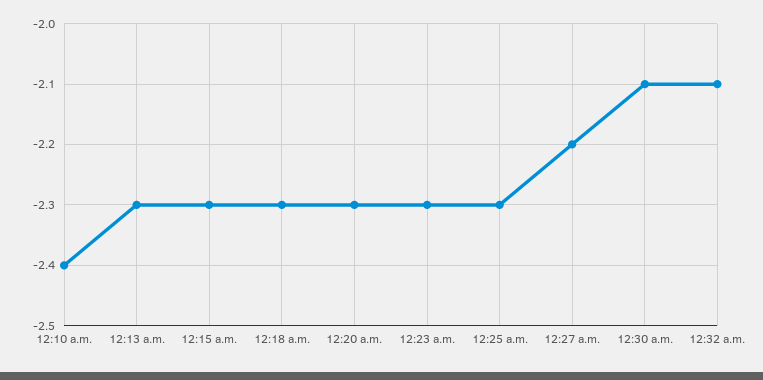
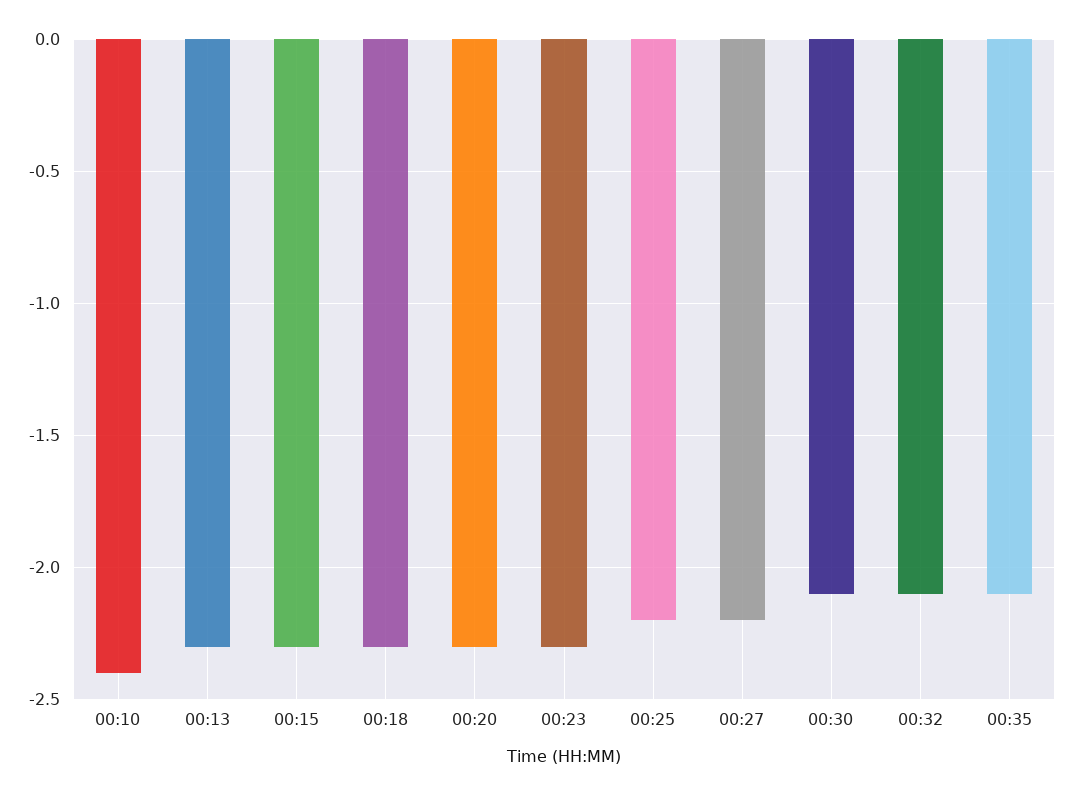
12:25 a.m.: -2.3 -> -2.2
00:35: none -> -2.1

